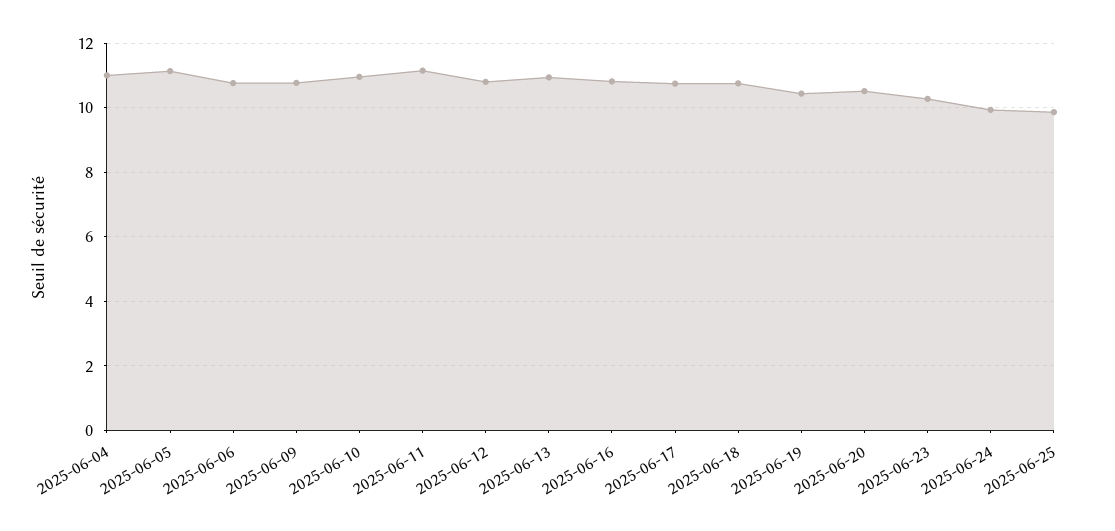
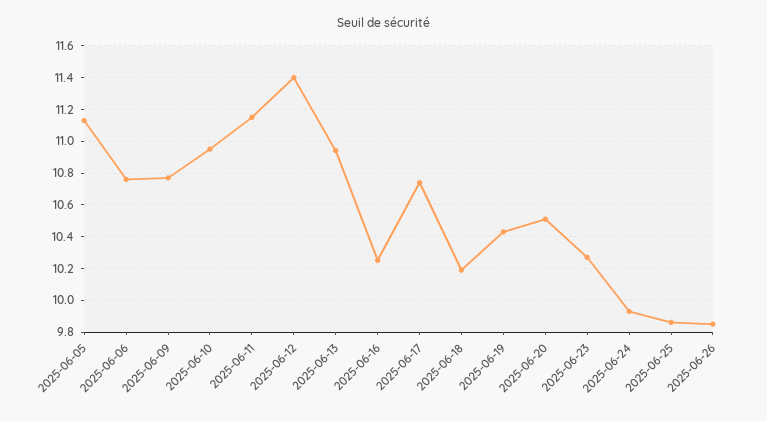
2025-06-04: 11 -> none
2025-06-12: 10.8 -> 11.4
2025-06-16: 10.8 -> 10.25
2025-06-18: 10.8 -> 10.2
2025-06-26: none -> 9.85

